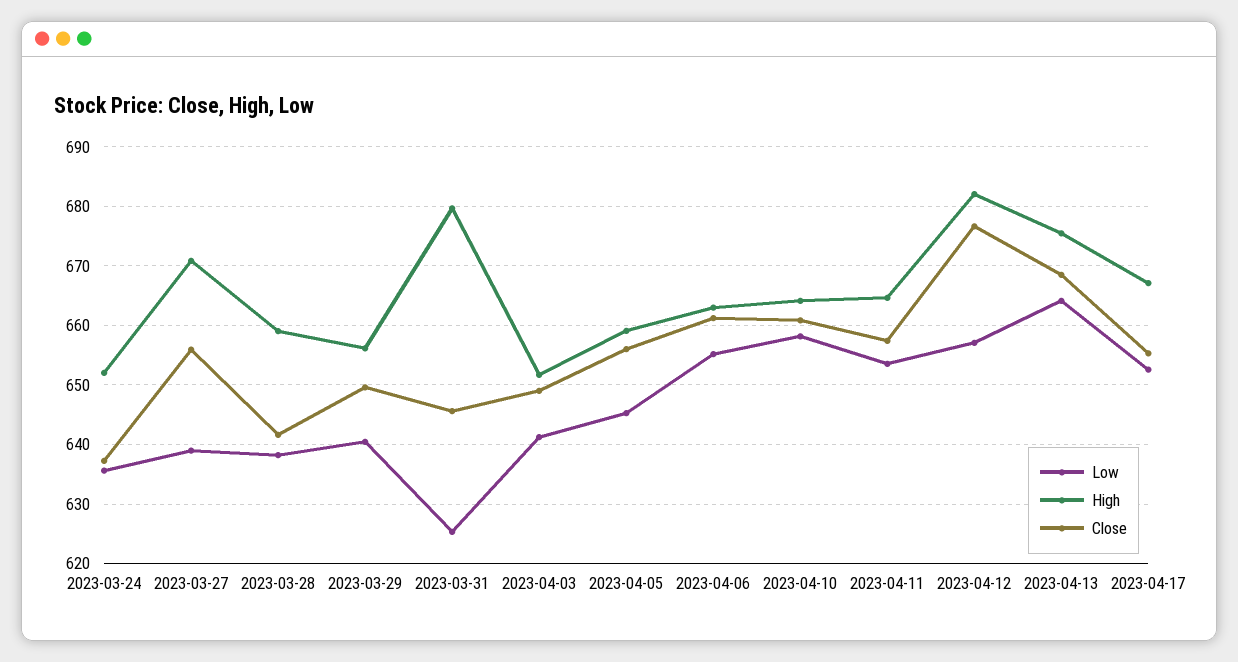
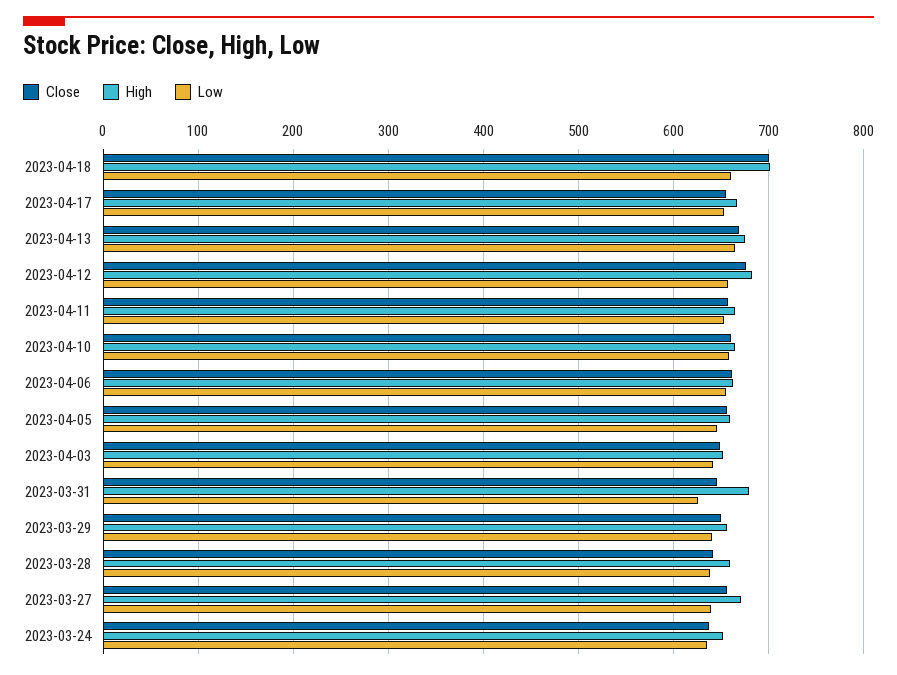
Close, 2023-04-18: none -> 700
High, 2023-04-18: none -> 700
Low, 2023-04-18: none -> 660

